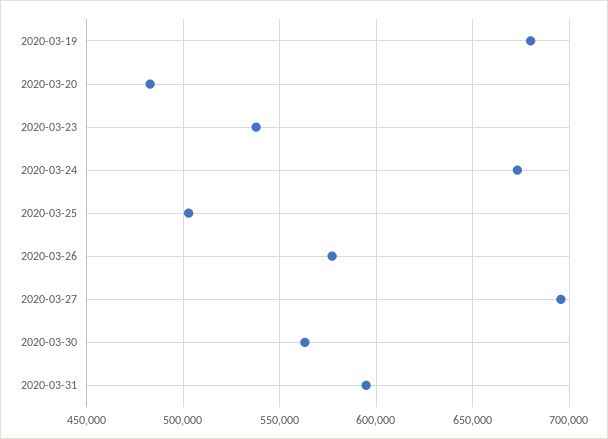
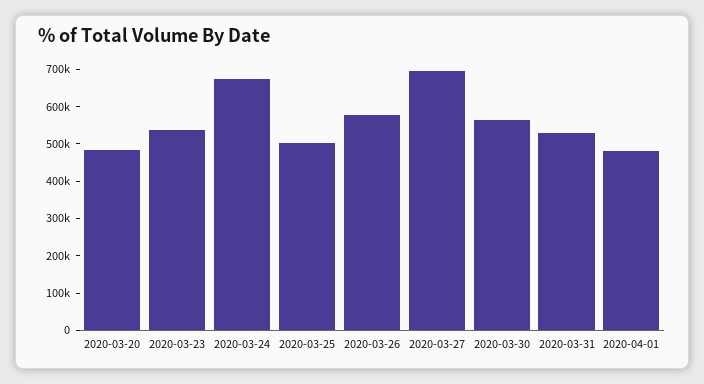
2020-03-19: 680000 -> none
2020-03-31: 595000 -> 525000
2020-04-01: none -> 475000

